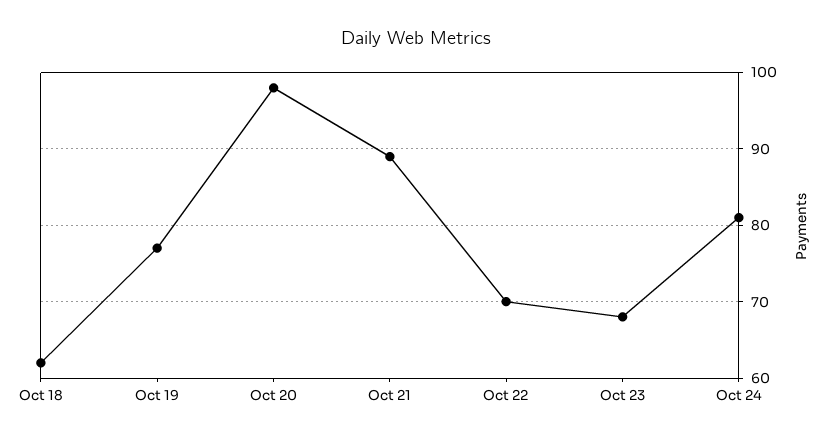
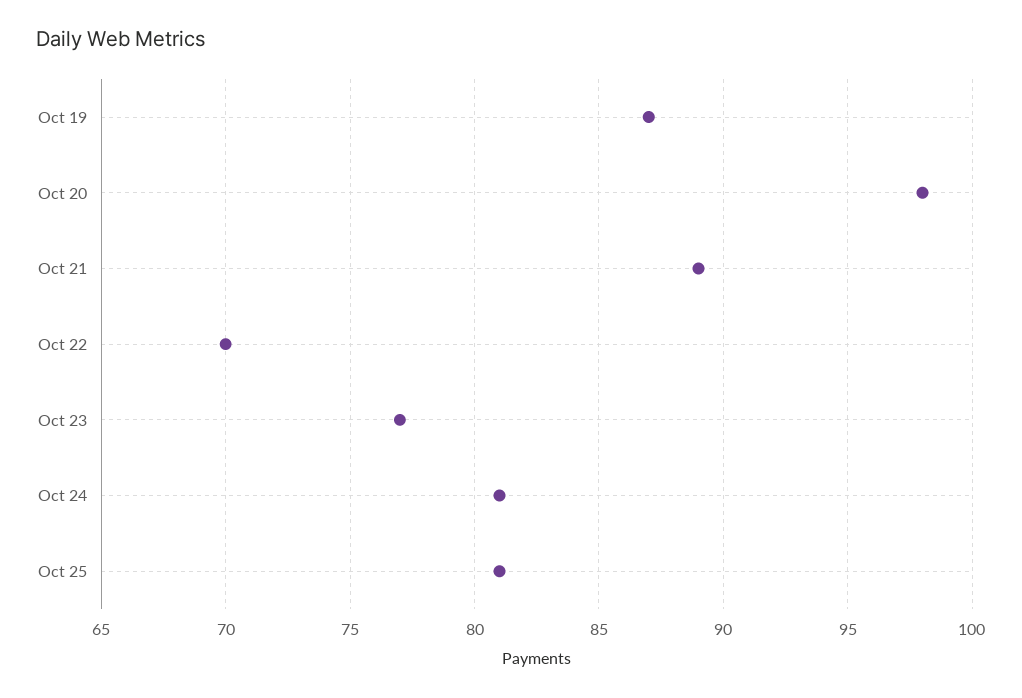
Oct 18: 62 -> none
Oct 19: 77 -> 87
Oct 23: 68 -> 77
Oct 25: none -> 81

